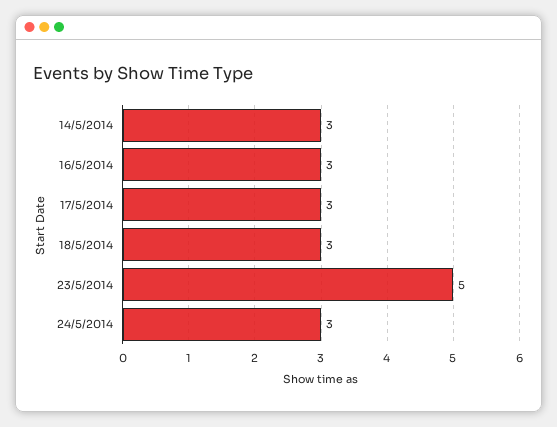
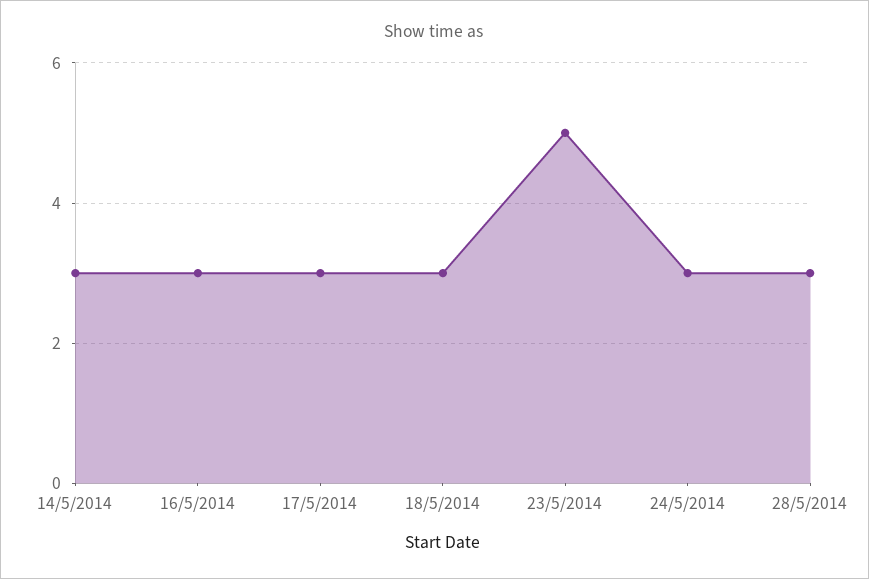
28/5/2014: none -> 3

